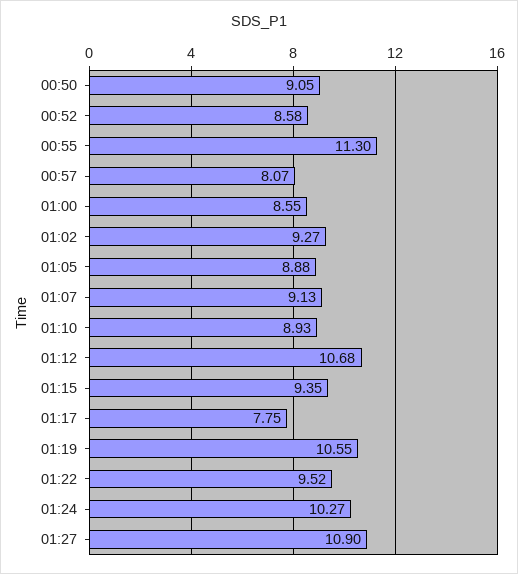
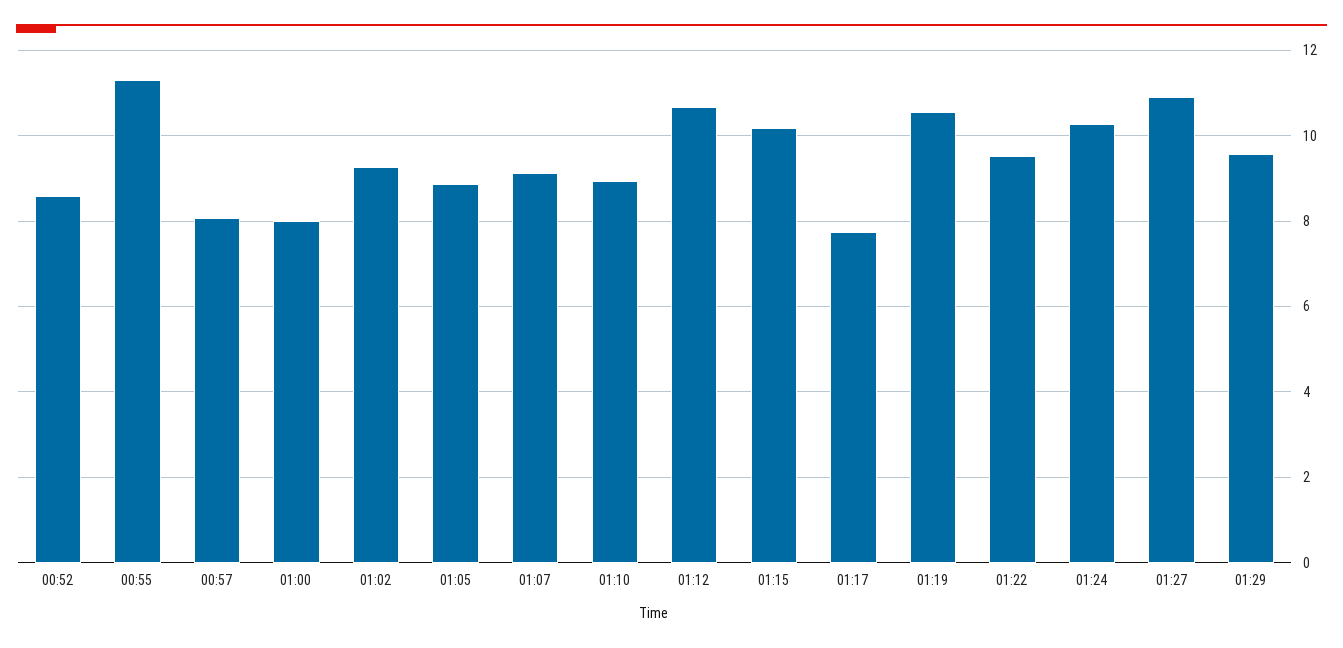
00:50: 9.05 -> none
01:00: 8.55 -> 8
01:15: 9.35 -> 10.2
01:29: none -> 9.6

